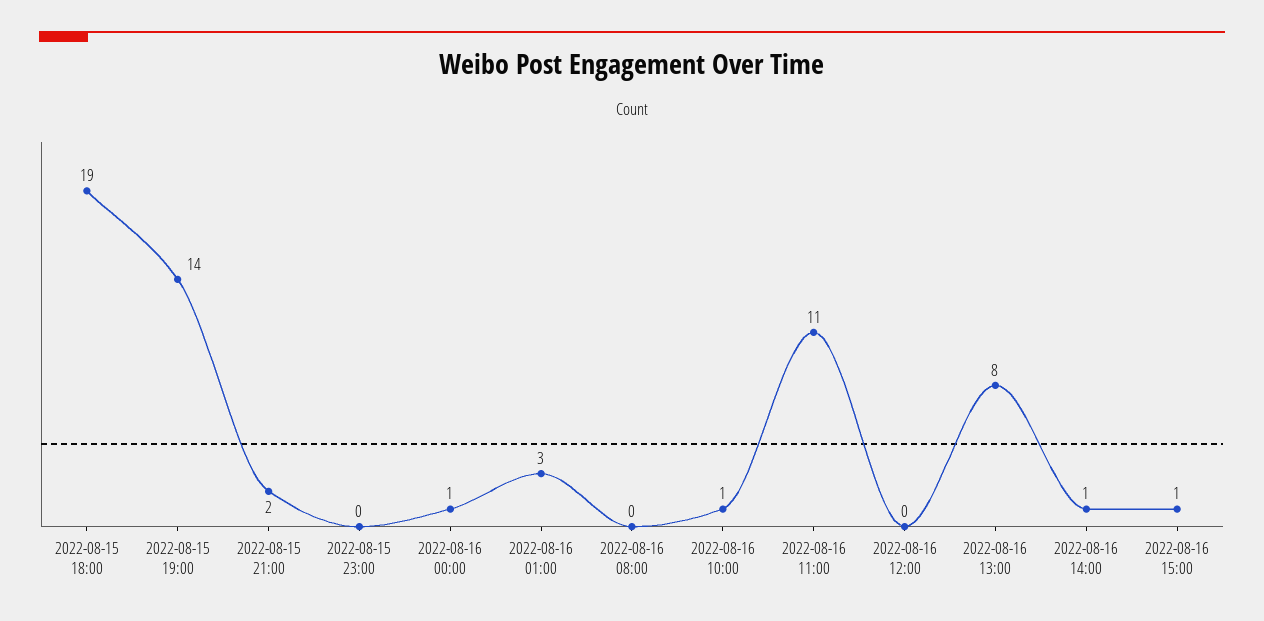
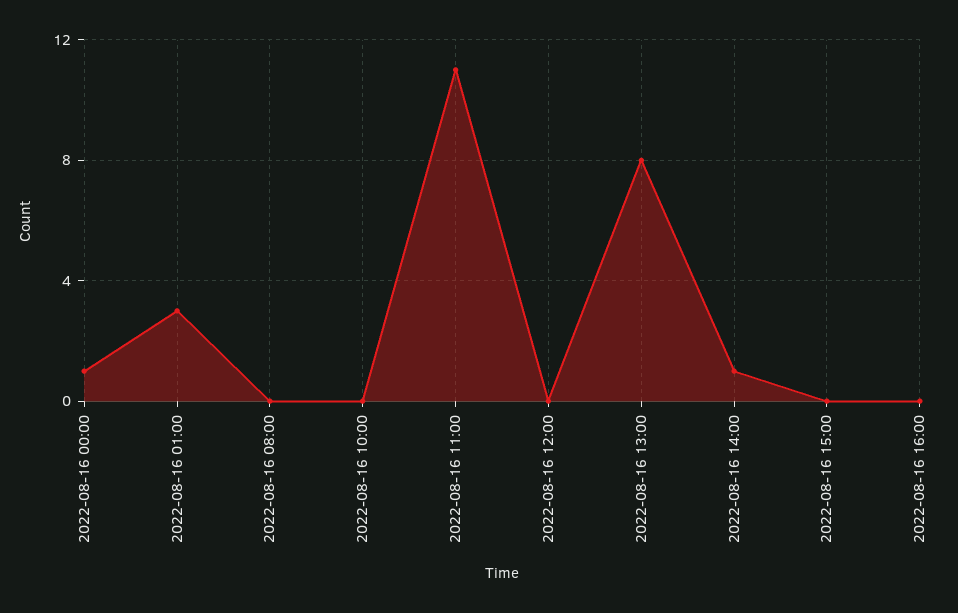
2022-08-15 18:00: 19 -> none
2022-08-15 19:00: 14 -> none
2022-08-15 21:00: 2 -> none
2022-08-15 23:00: 0 -> none
2022-08-16 10:00: 1 -> 0
2022-08-16 15:00: 1 -> 0
2022-08-16 16:00: none -> 0

